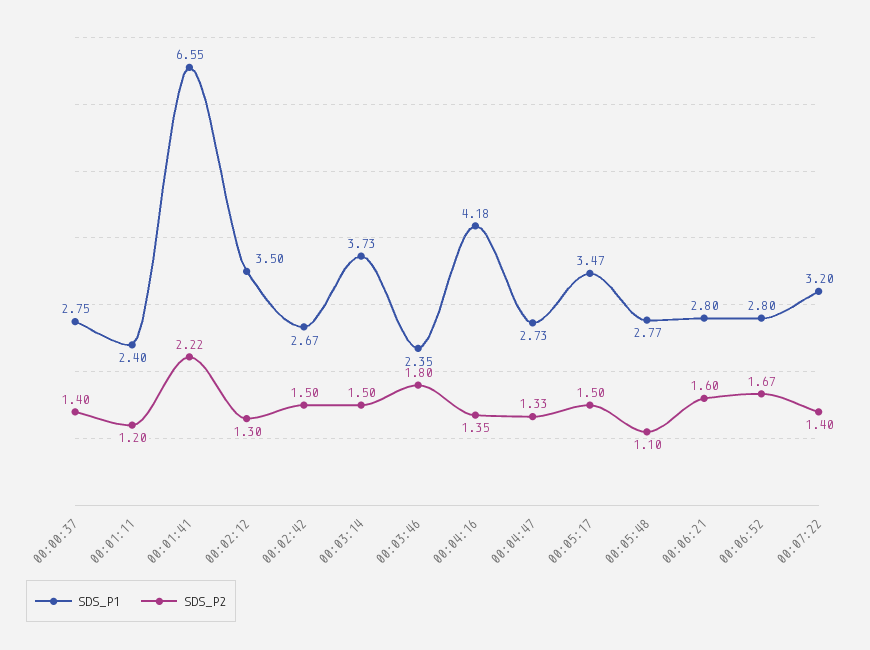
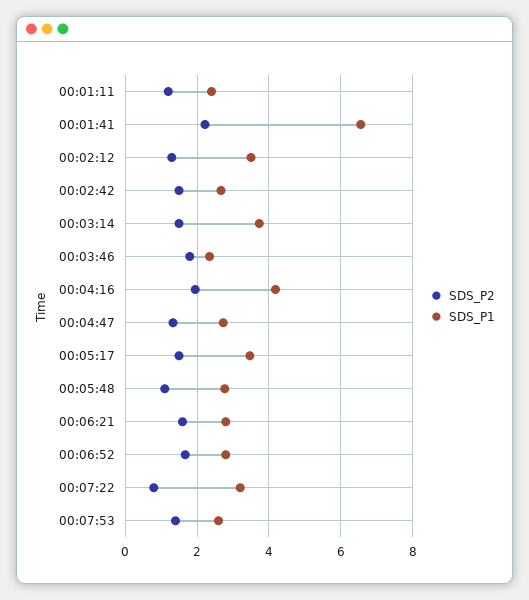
SDS_P1, 00:00:37: 2.75 -> none
SDS_P2, 00:00:37: 1.4 -> none
SDS_P2, 00:04:16: 1.35 -> 2
SDS_P2, 00:07:22: 1.4 -> 0.8
SDS_P2, 00:07:53: none -> 1.4
SDS_P1, 00:07:53: none -> 2.6

